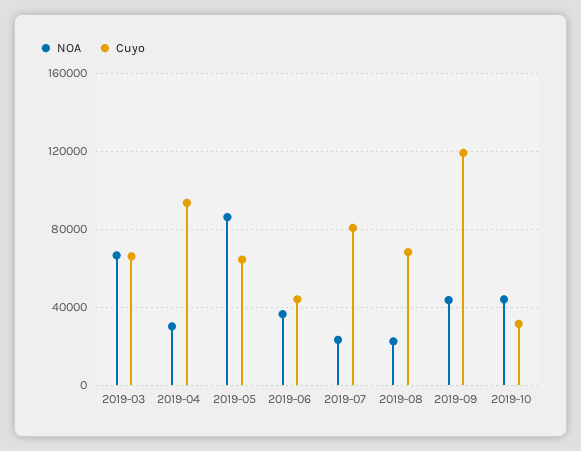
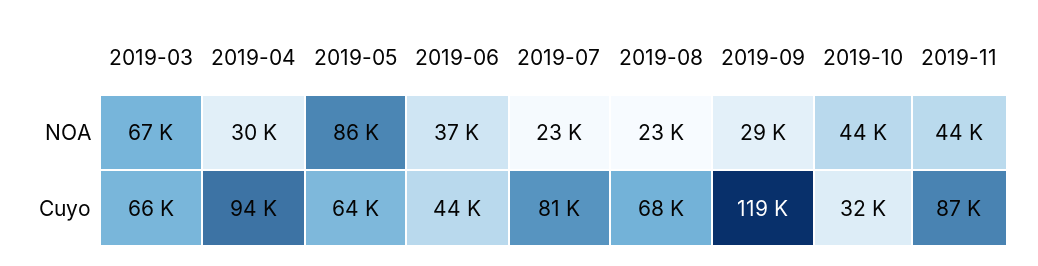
NOA, 2019-09: 45000 -> 29000
NOA, 2019-11: none -> 44000
Cuyo, 2019-11: none -> 87000

